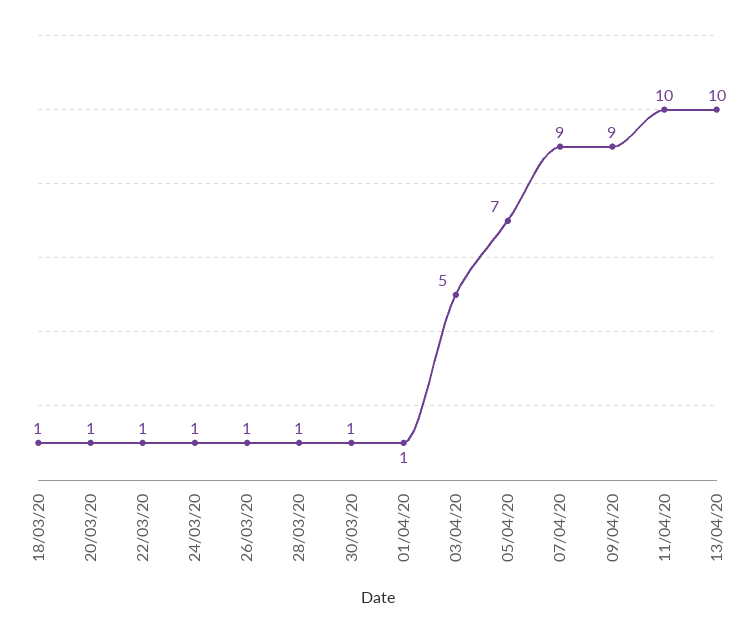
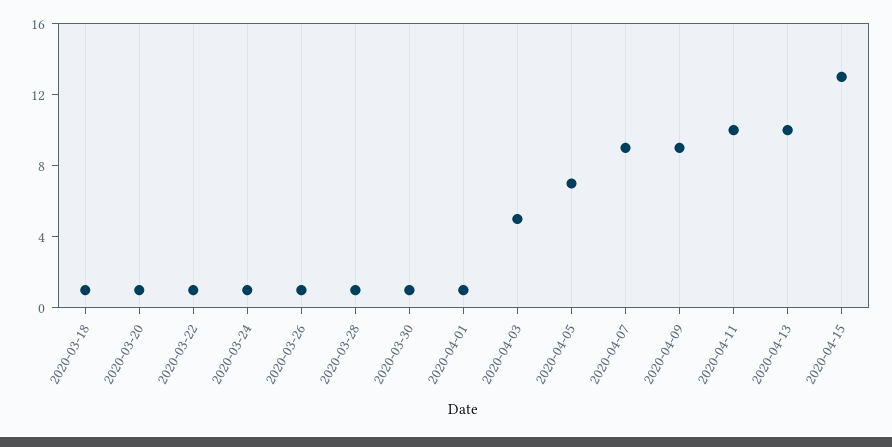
2020-04-15: none -> 13

